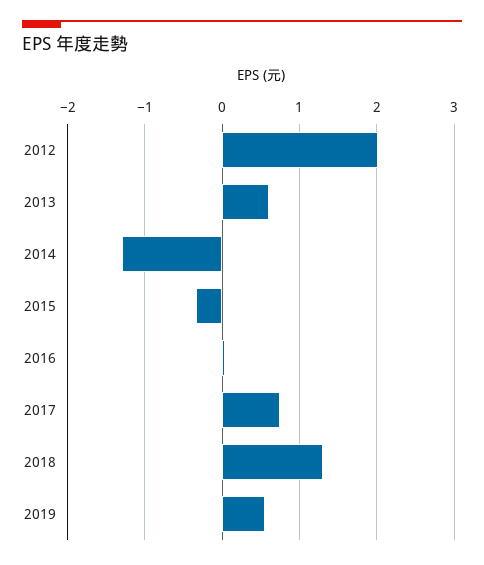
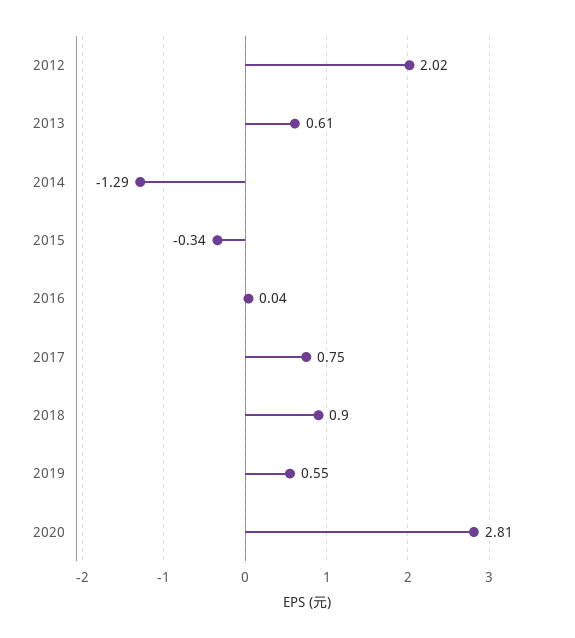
2018: 1.3 -> 0.9
2020: none -> 2.81

